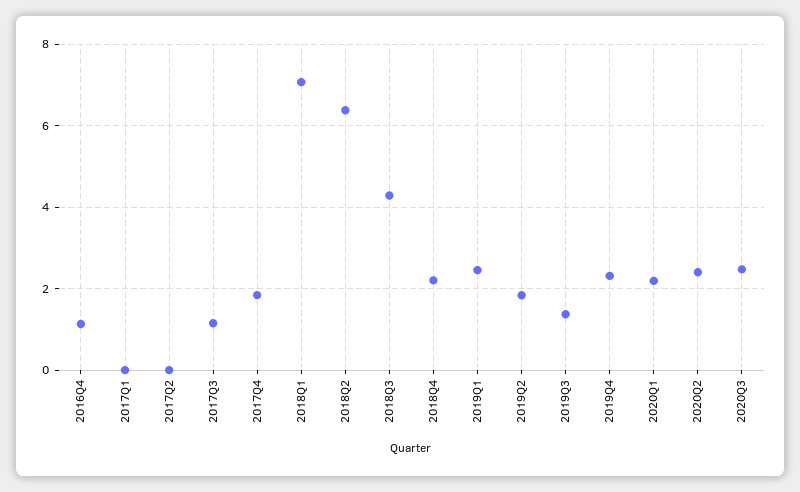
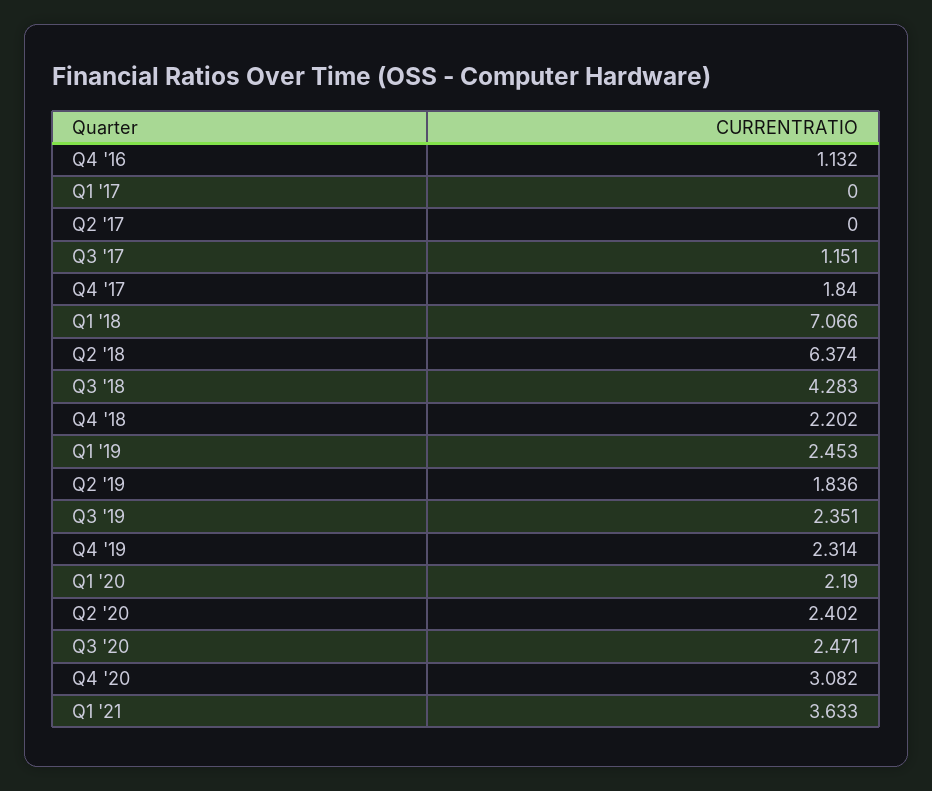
2019Q3: 1.4 -> 2.351
Q4 '20: none -> 3.082
Q1 '21: none -> 3.633

